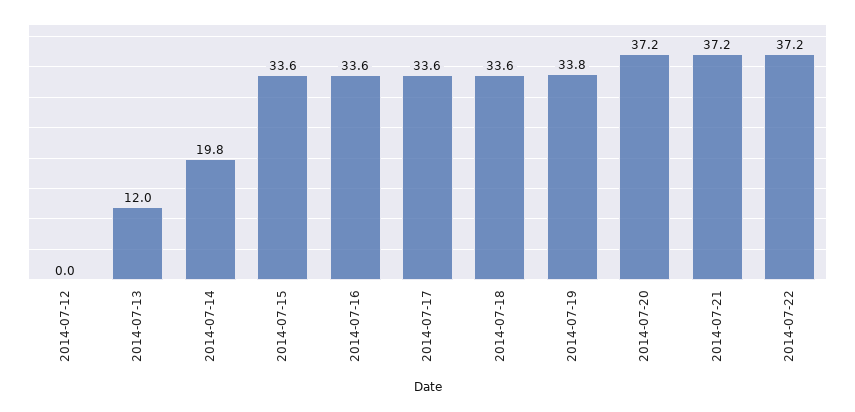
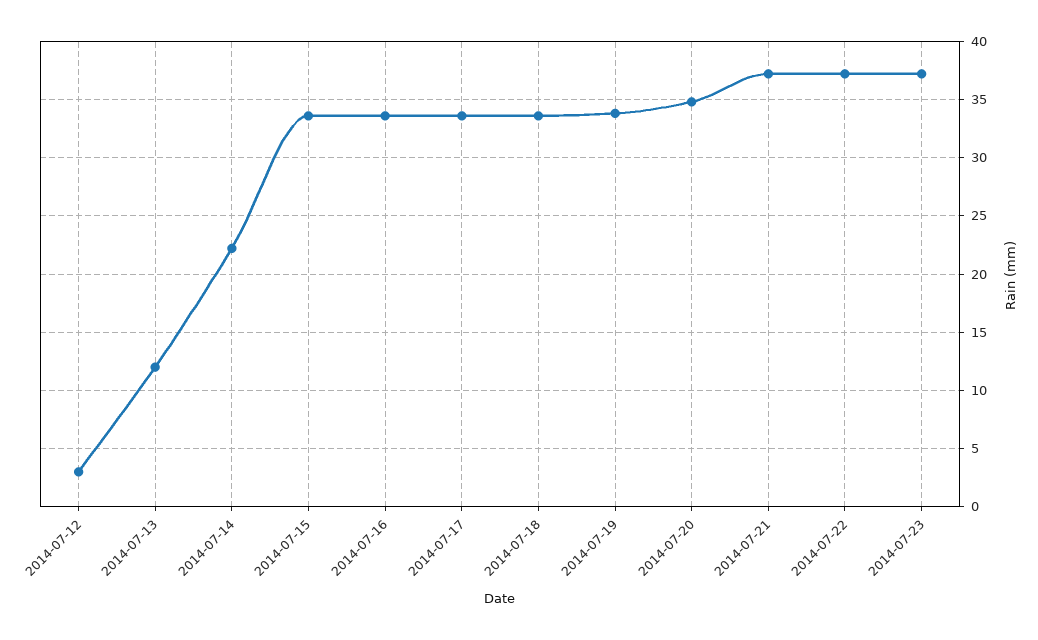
2014-07-12: 0 -> 3
2014-07-14: 19.8 -> 22
2014-07-20: 37.2 -> 35
2014-07-23: none -> 37

